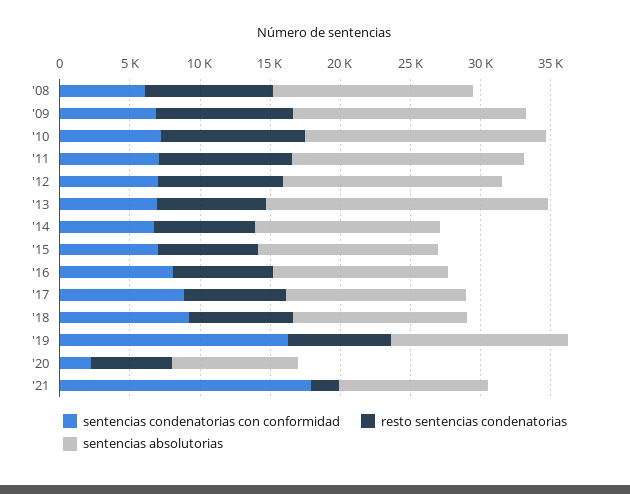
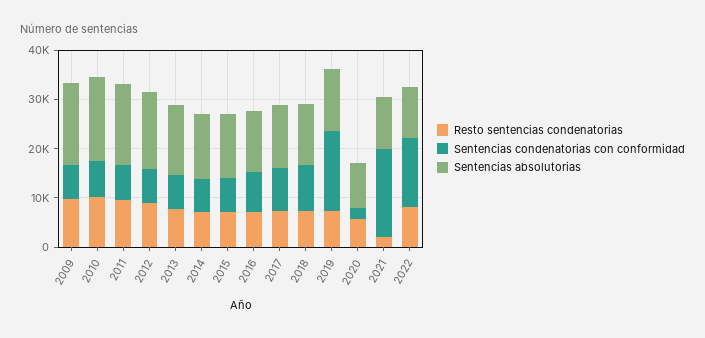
sentencias condenatorias con conformidad, '08: 6000 -> none
resto sentencias condenatorias, '08: 9000 -> none
sentencias absolutorias, '08: 14000 -> none
sentencias absolutorias, '13: 20000 -> 14000
resto sentencias condenatorias, 2022: none -> 8000
sentencias condenatorias con conformidad, 2022: none -> 14000
sentencias absolutorias, 2022: none -> 10000

